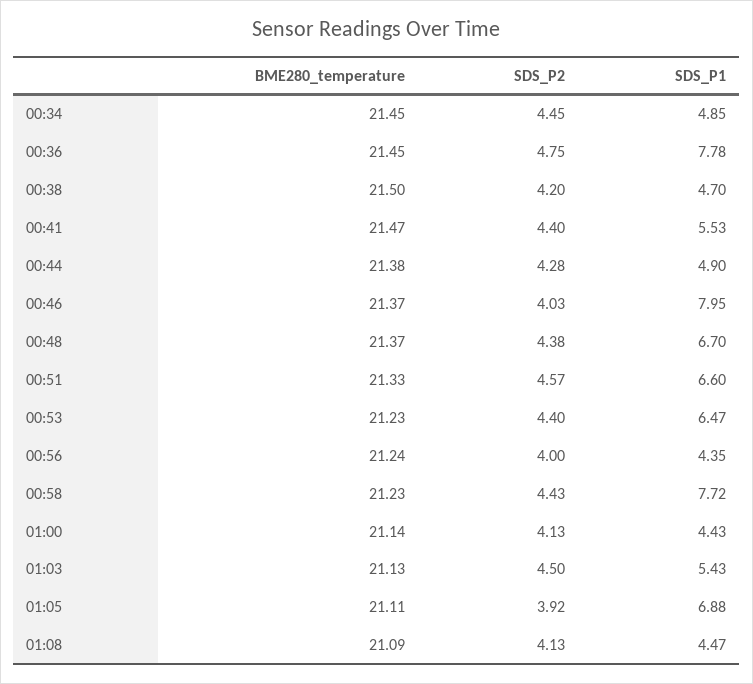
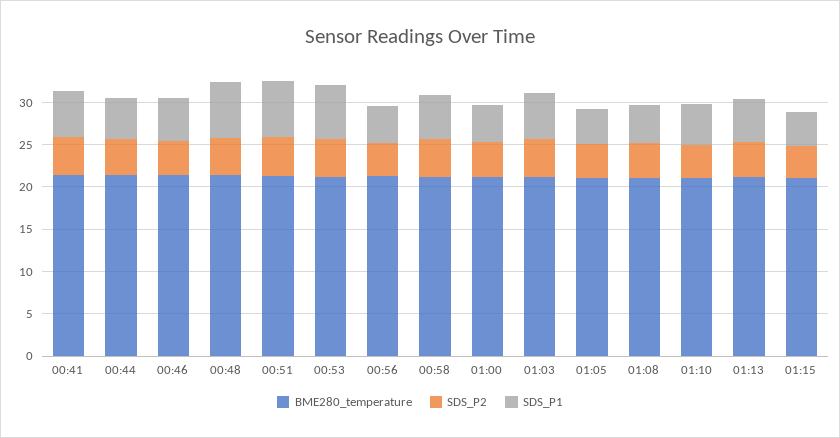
BME280_temperature, 00:34: 21.45 -> none
SDS_P2, 00:34: 4.45 -> none
SDS_P1, 00:34: 4.85 -> none
BME280_temperature, 00:36: 21.45 -> none
SDS_P2, 00:36: 4.75 -> none
SDS_P1, 00:36: 7.78 -> none
BME280_temperature, 00:38: 21.5 -> none
SDS_P2, 00:38: 4.2 -> none
SDS_P1, 00:38: 4.7 -> none
SDS_P1, 00:46: 7.95 -> 5
SDS_P1, 00:58: 7.72 -> 5
SDS_P1, 01:05: 6.88 -> 4
BME280_temperature, 01:10: none -> 21
SDS_P2, 01:10: none -> 4
SDS_P1, 01:10: none -> 5
BME280_temperature, 01:13: none -> 21
SDS_P2, 01:13: none -> 4
SDS_P1, 01:13: none -> 5
BME280_temperature, 01:15: none -> 21
SDS_P2, 01:15: none -> 4
SDS_P1, 01:15: none -> 4

